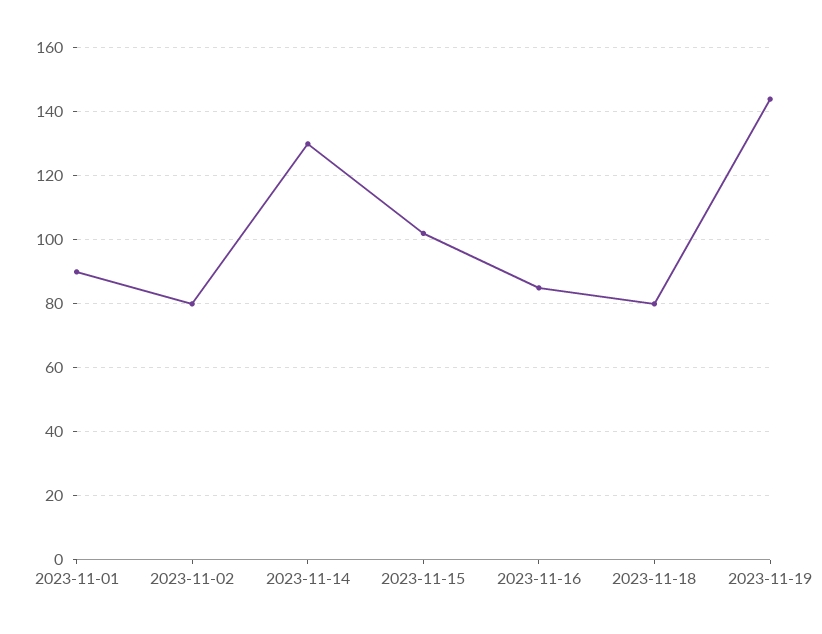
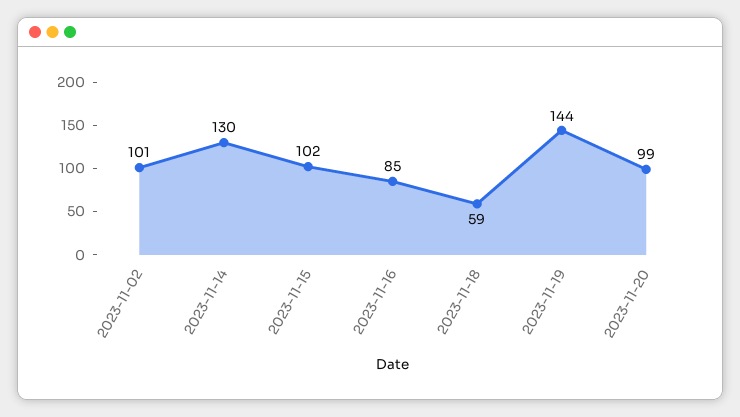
2023-11-01: 90 -> none
2023-11-02: 80 -> 101
2023-11-18: 80 -> 59
2023-11-20: none -> 99

